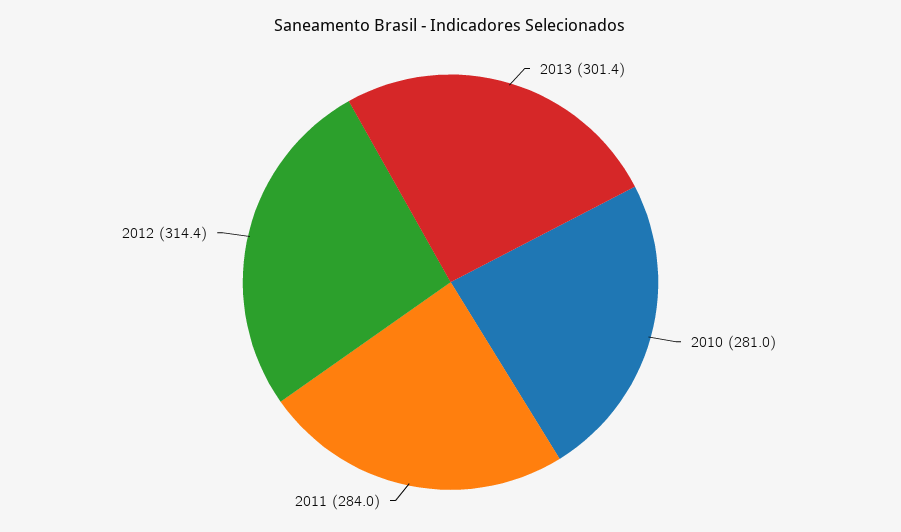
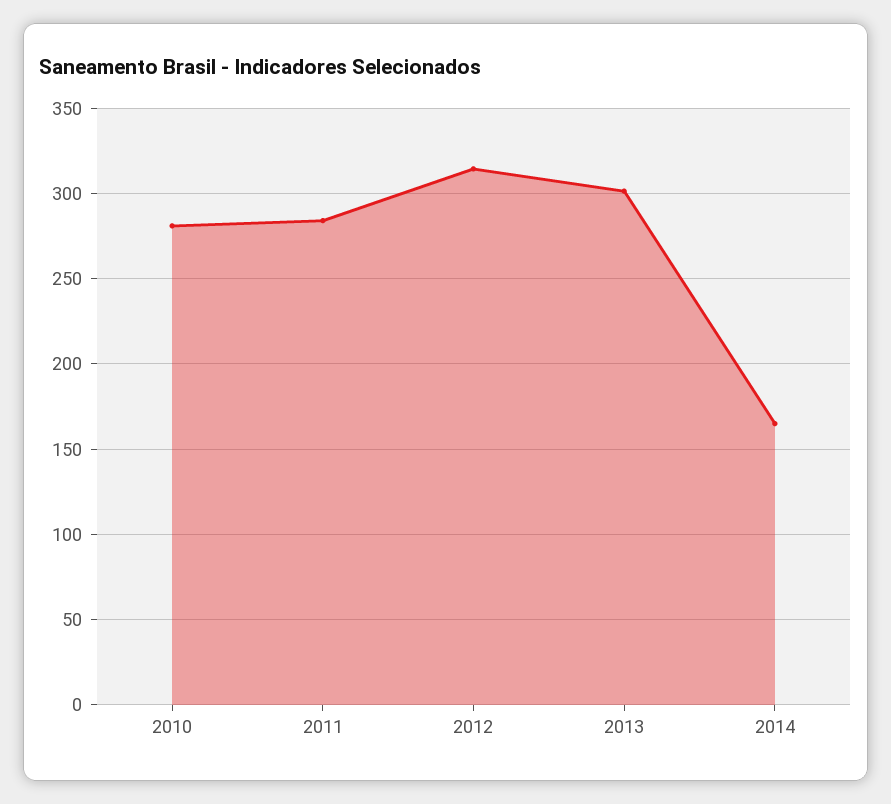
2014: none -> 165

